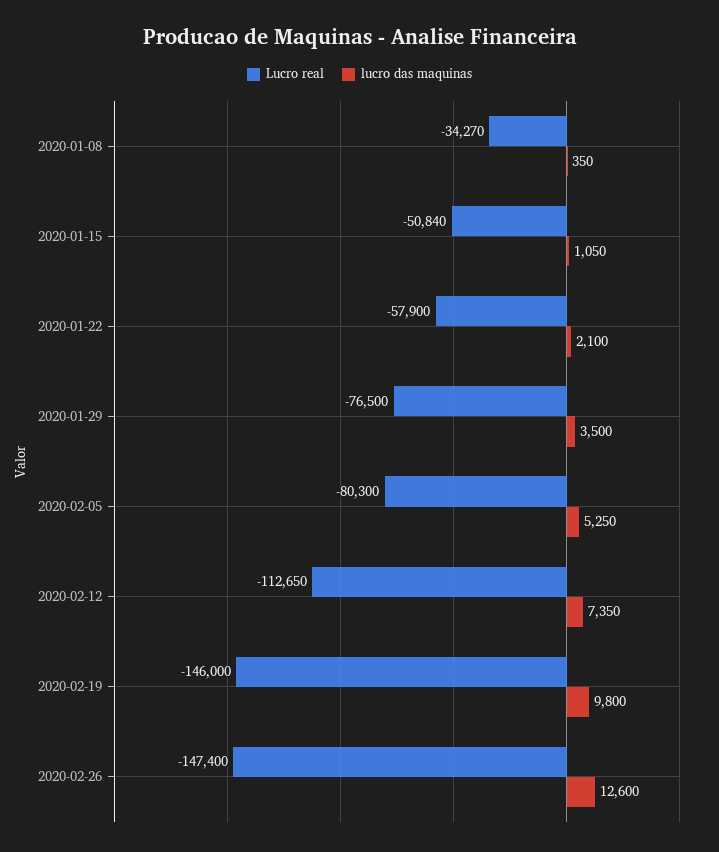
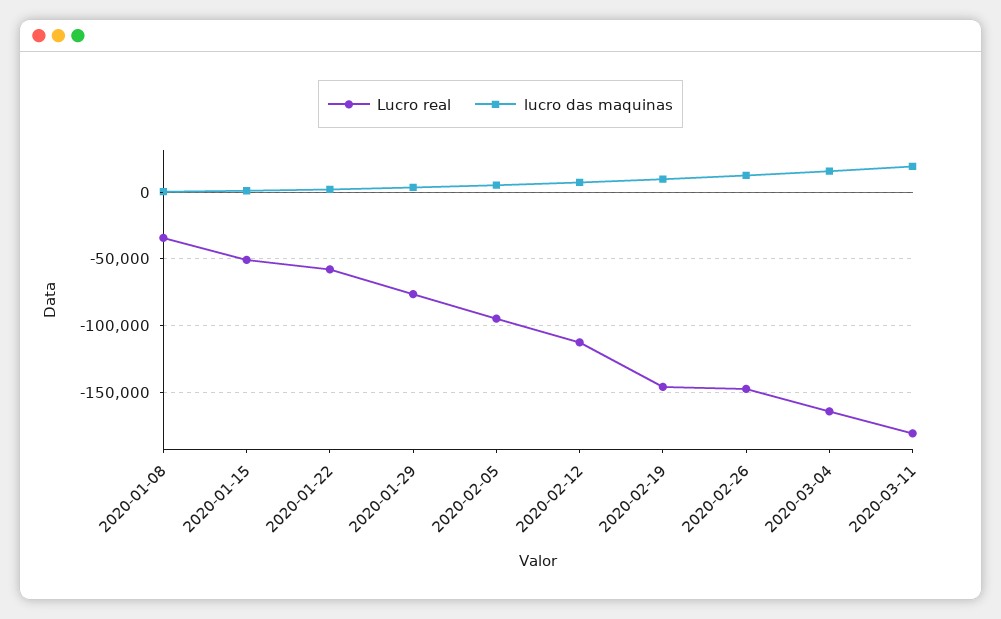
Lucro real, 2020-02-05: -80300 -> -95000
Lucro real, 2020-03-04: none -> -165000
lucro das maquinas, 2020-03-04: none -> 15000
Lucro real, 2020-03-11: none -> -180000
lucro das maquinas, 2020-03-11: none -> 20000

